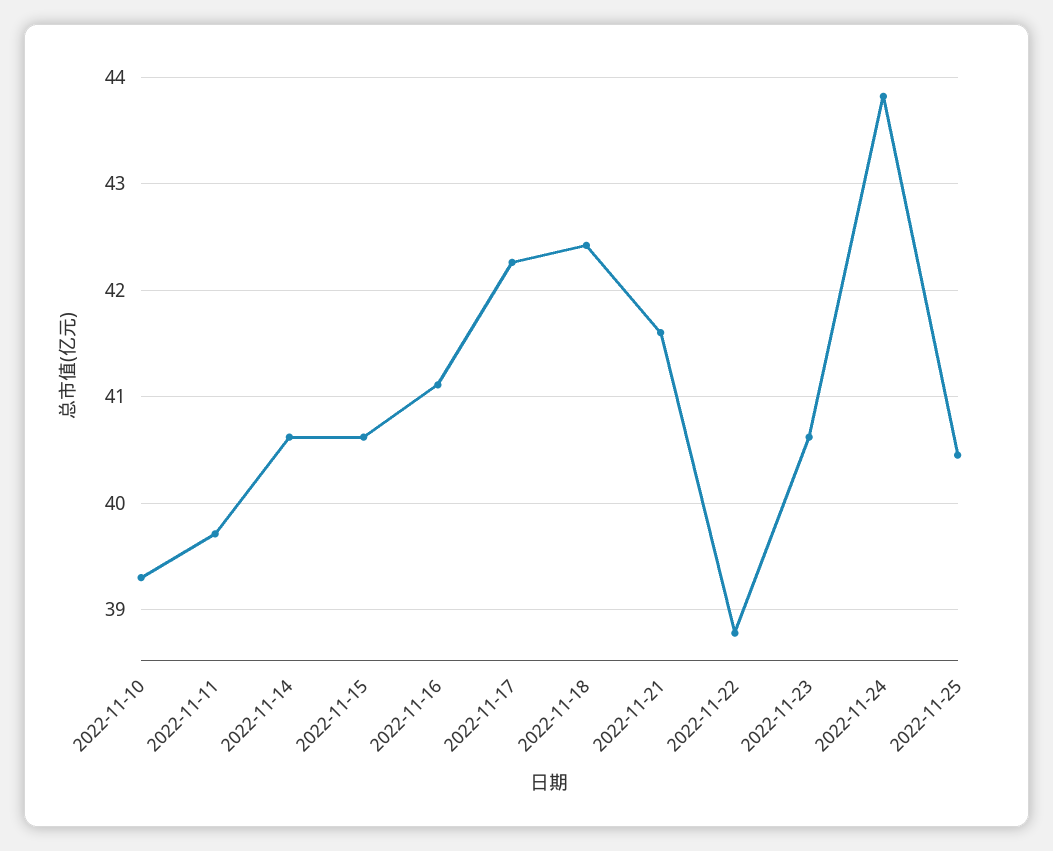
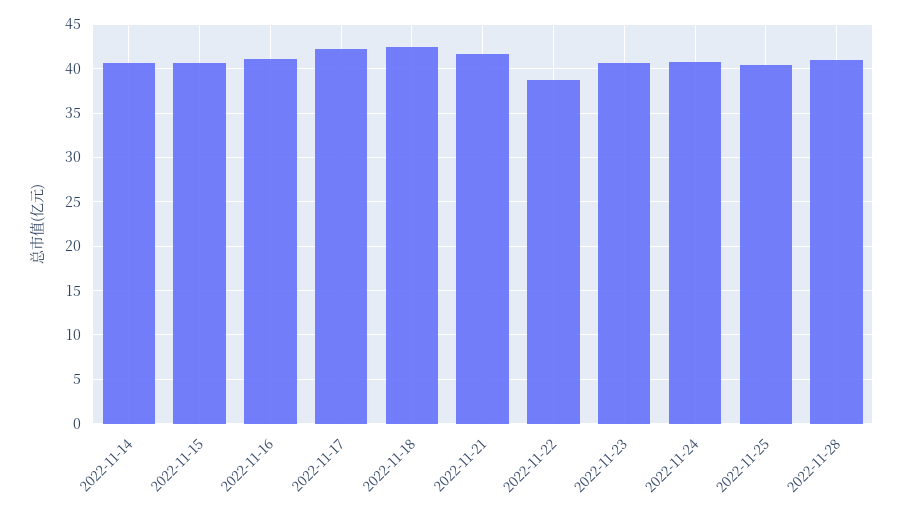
2022-11-10: 39.3 -> none
2022-11-11: 39.7 -> none
2022-11-24: 43.8 -> 41
2022-11-28: none -> 41

